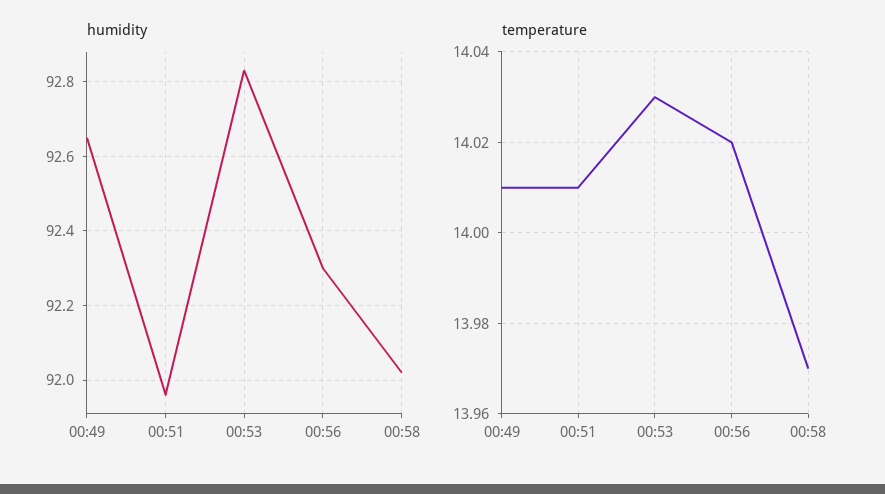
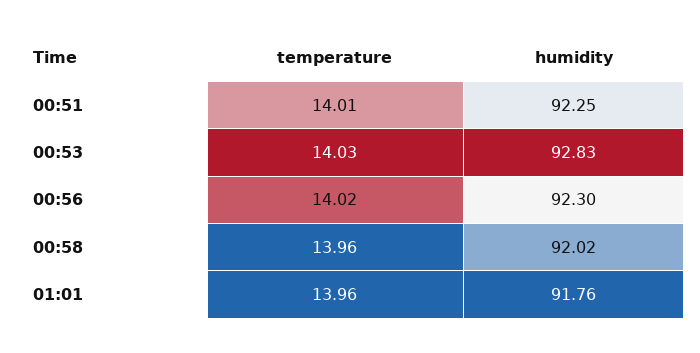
humidity, 00:49: 92.65 -> none
humidity, 00:51: 91.95 -> 92.25
temperature, 00:49: 14.01 -> none
temperature, 00:58: 13.97 -> 13.96
temperature, 01:01: none -> 13.96
humidity, 01:01: none -> 91.76

